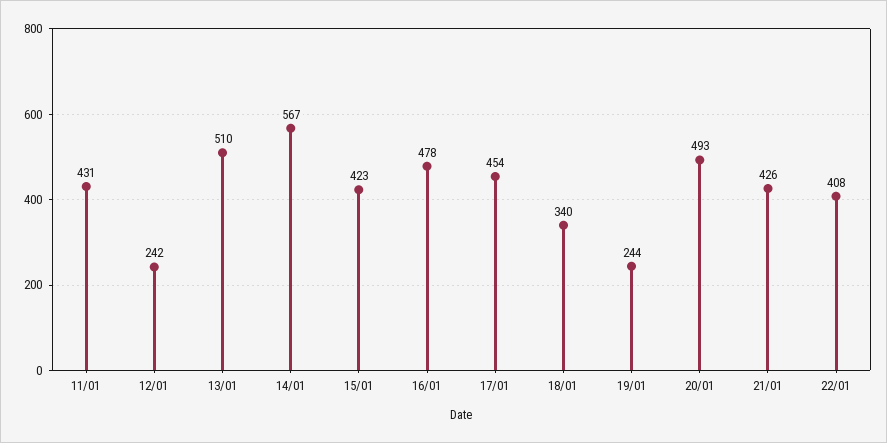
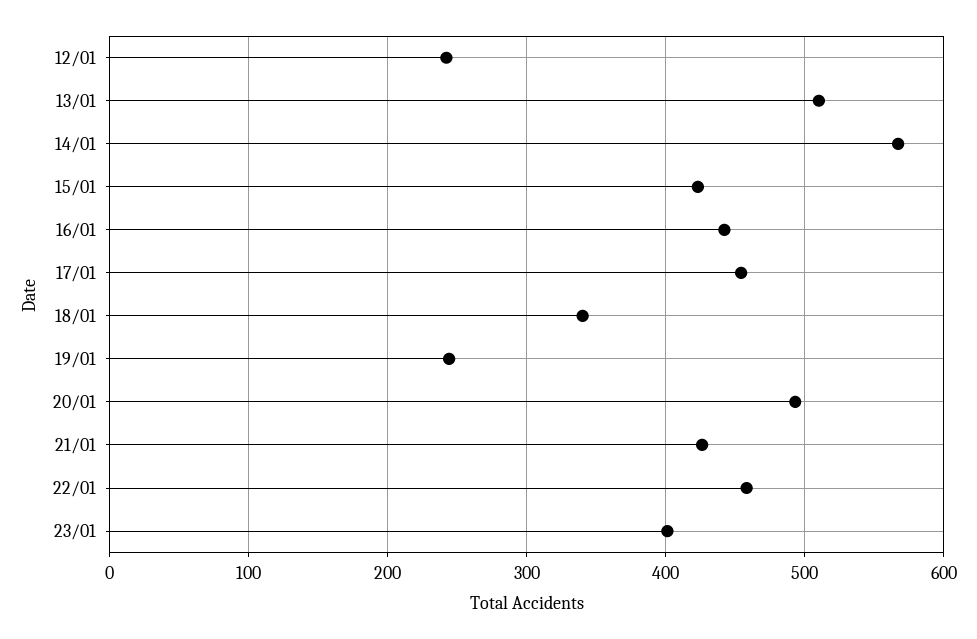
11/01: 431 -> none
16/01: 478 -> 440
22/01: 408 -> 460
23/01: none -> 400

